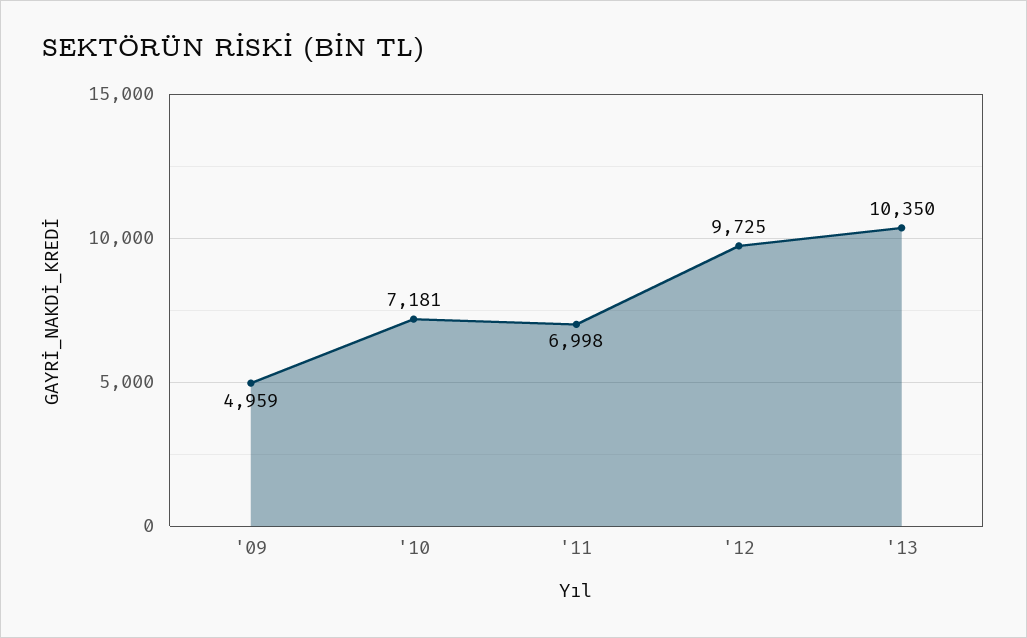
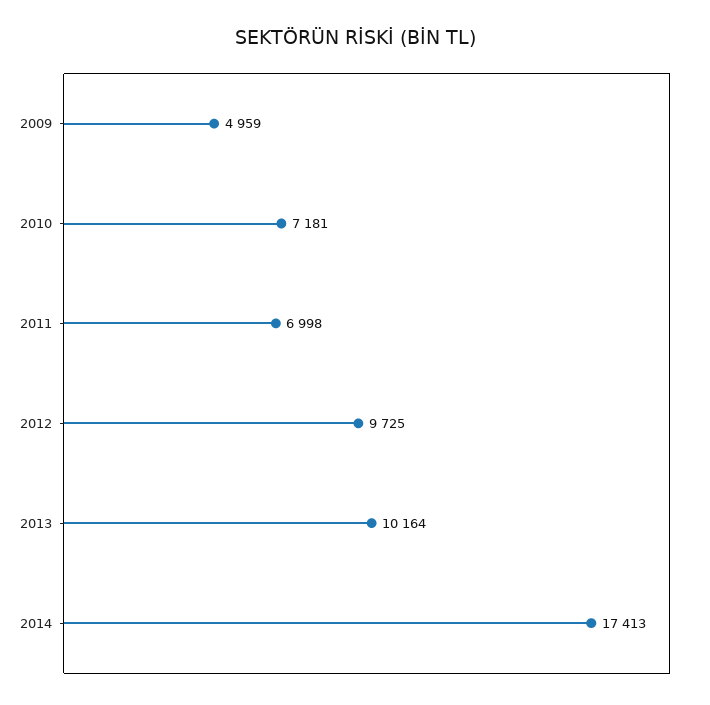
'13: 10350 -> 10164
2014: none -> 17413

